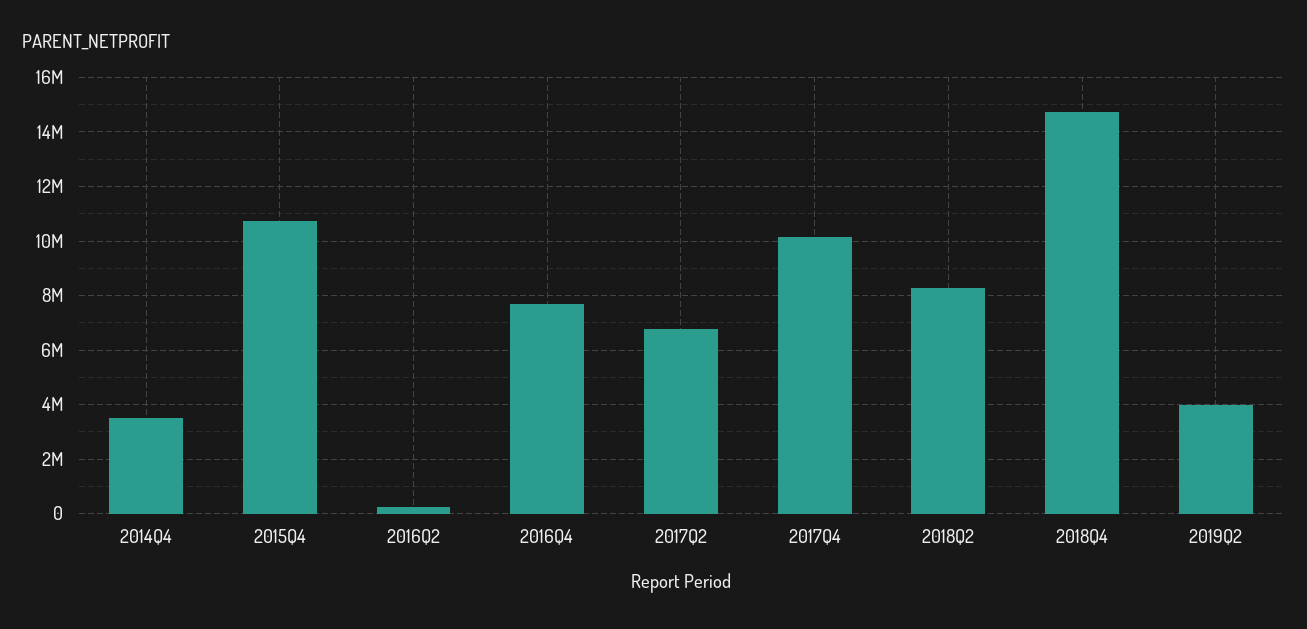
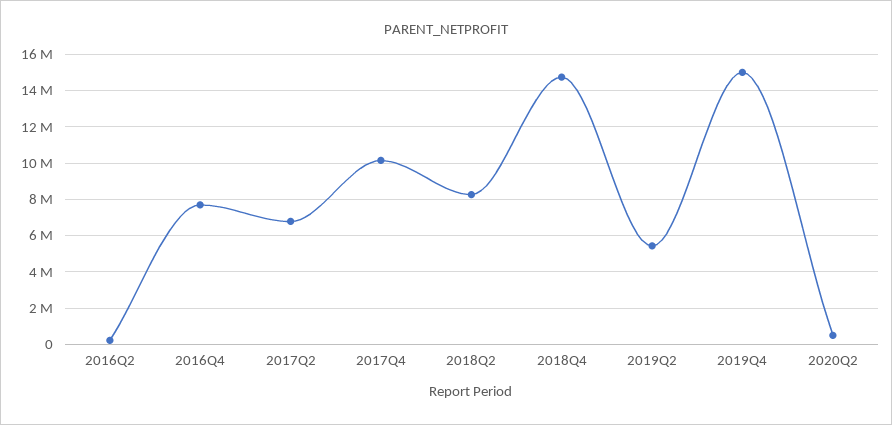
2014Q4: 3500000 -> none
2015Q4: 10750000 -> none
2019Q2: 4000000 -> 5500000
2019Q4: none -> 15000000
2020Q2: none -> 500000

